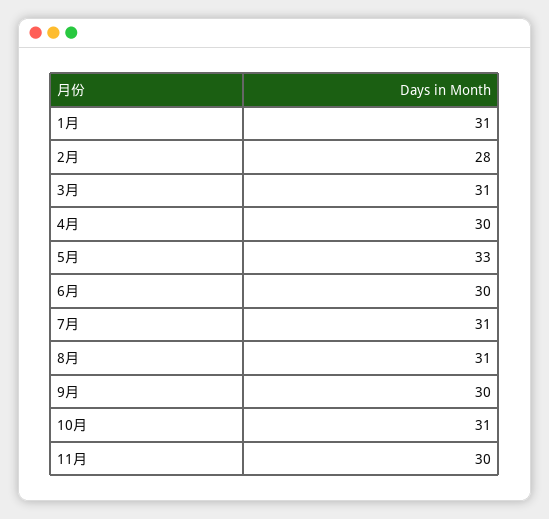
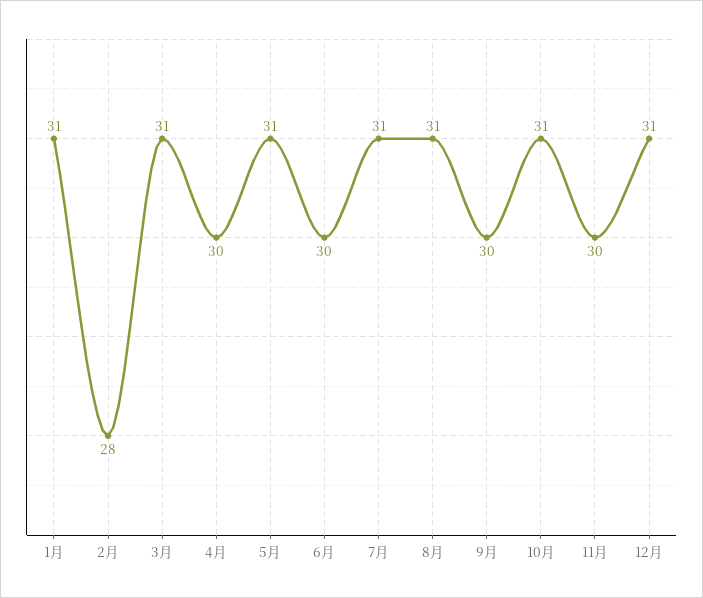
5月: 33 -> 31
12月: none -> 31

